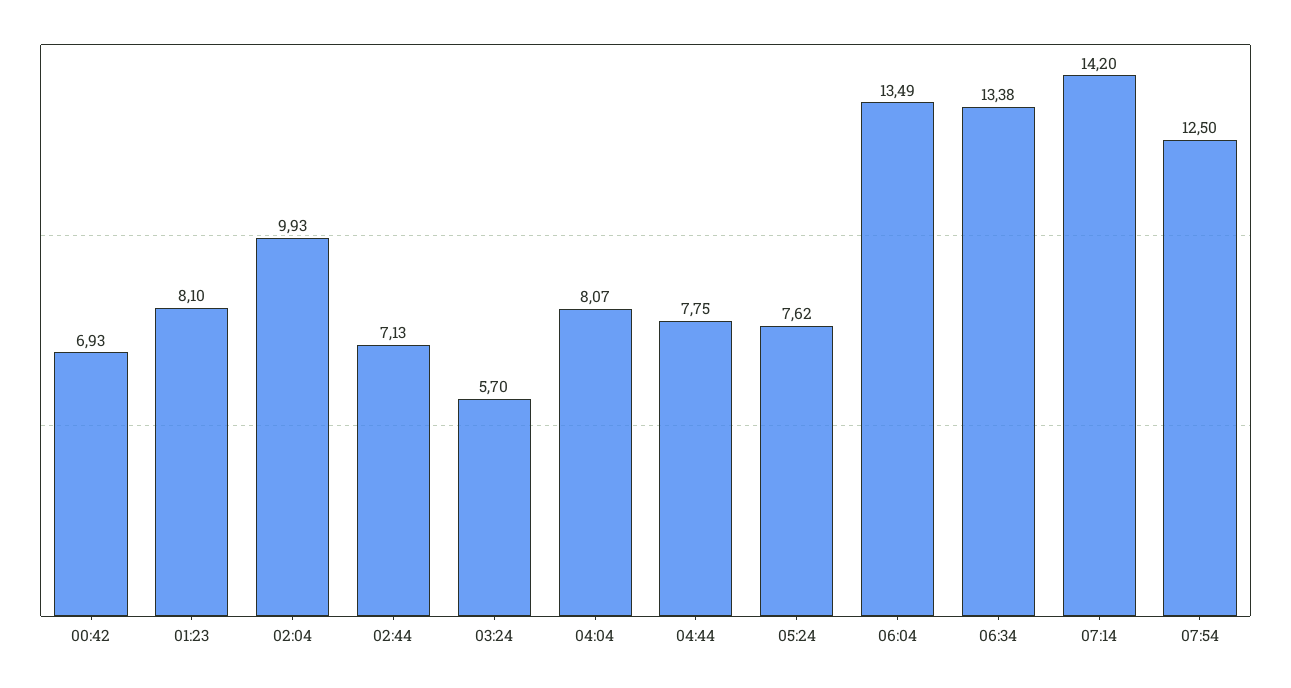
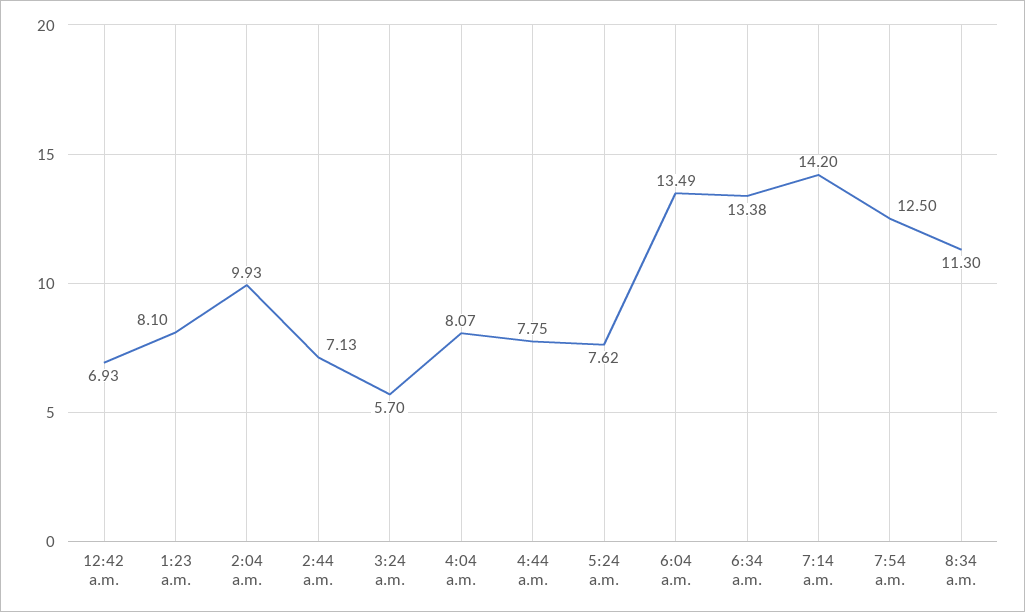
8:34 a.m.: none -> 11.3

